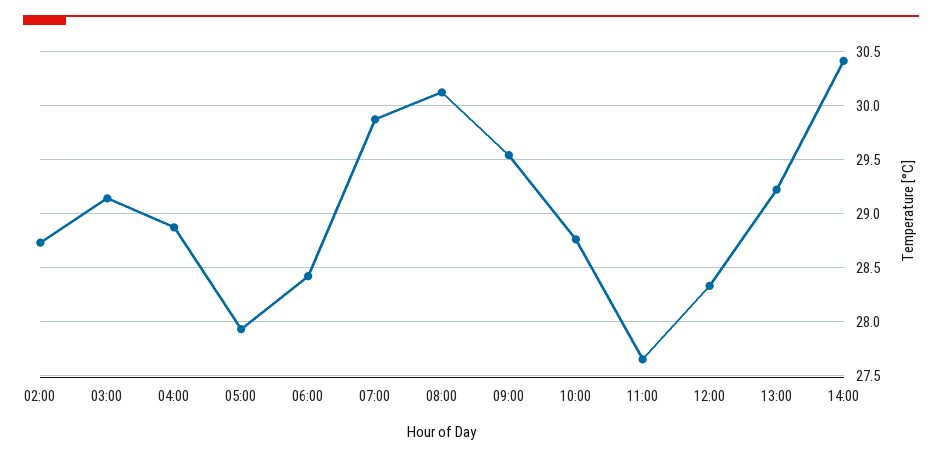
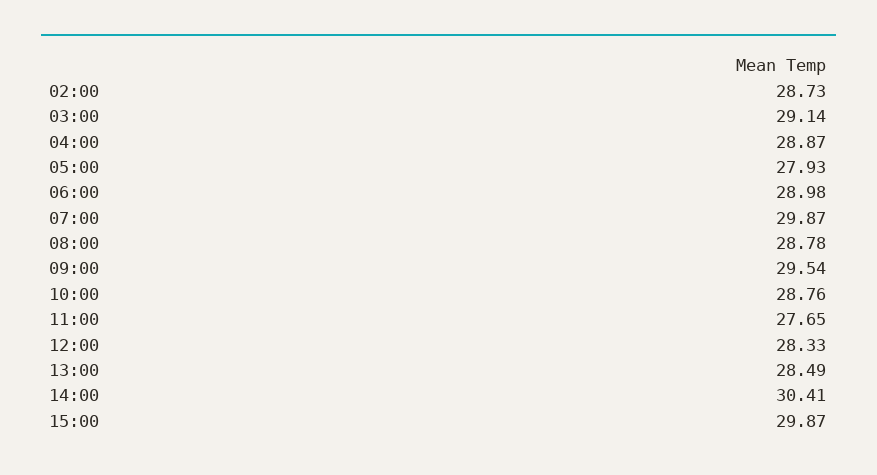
06:00: 28.4 -> 28.98
08:00: 30.1 -> 28.78
13:00: 29.2 -> 28.49
15:00: none -> 29.87

